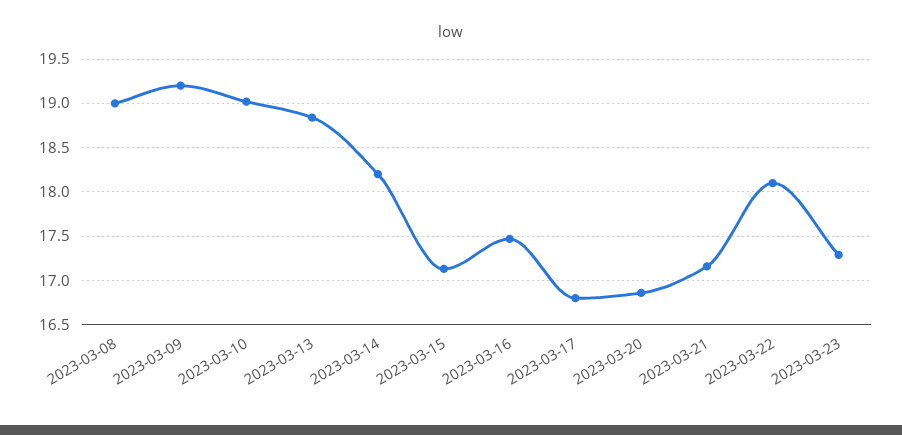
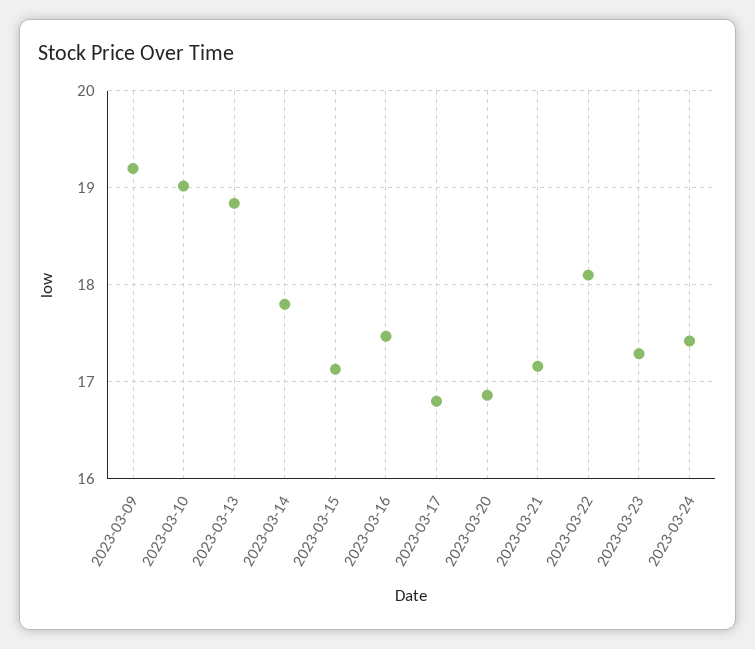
2023-03-08: 19 -> none
2023-03-14: 18.2 -> 17.8
2023-03-24: none -> 17.4

